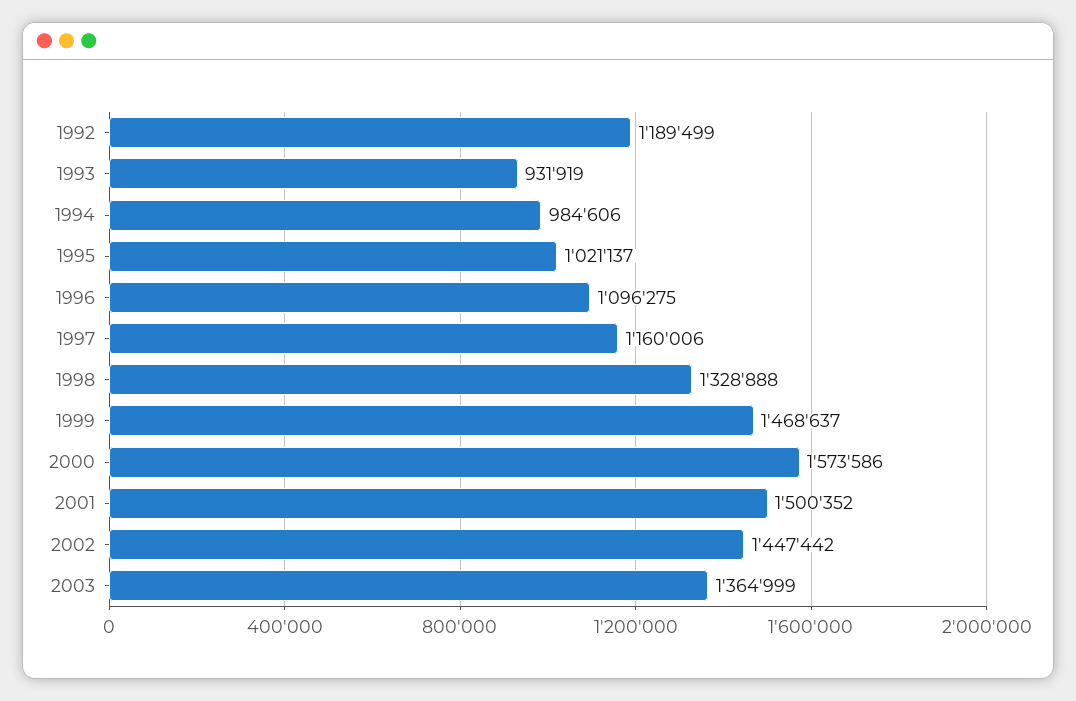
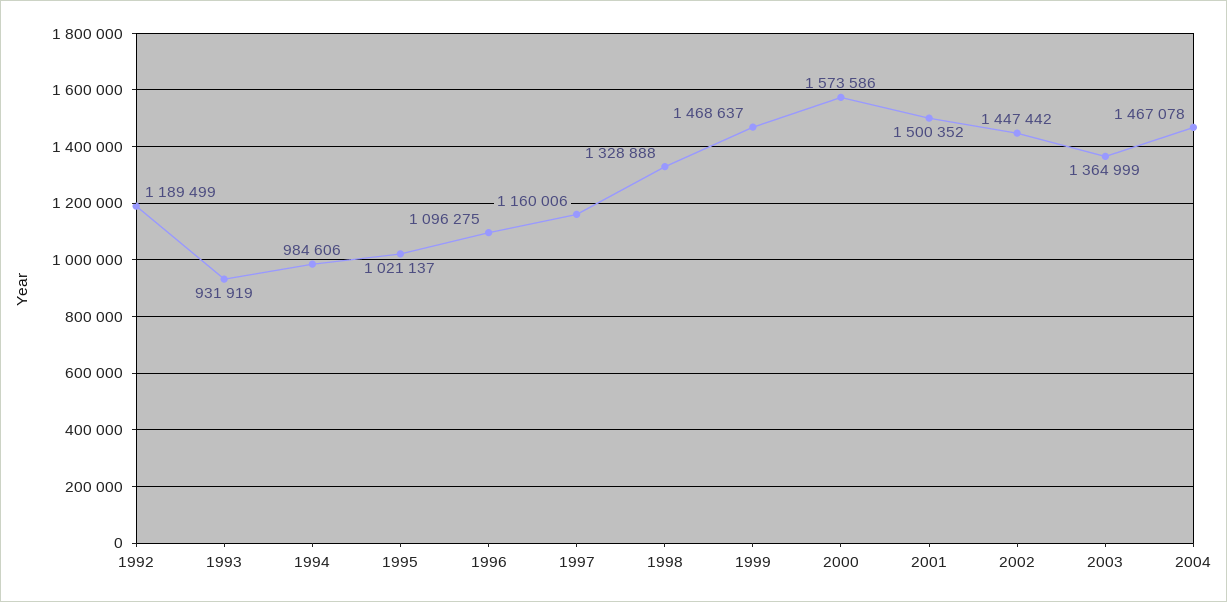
2004: none -> 1467078

